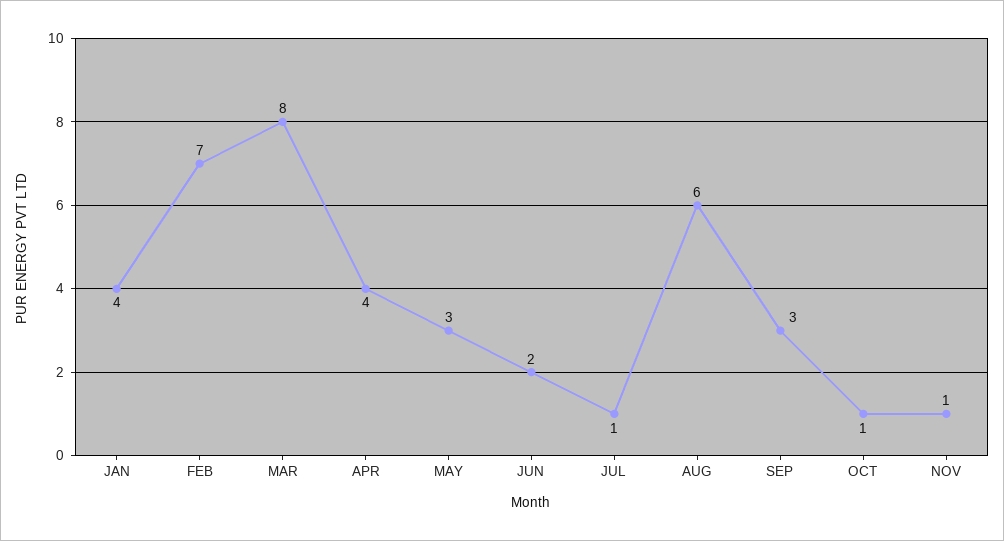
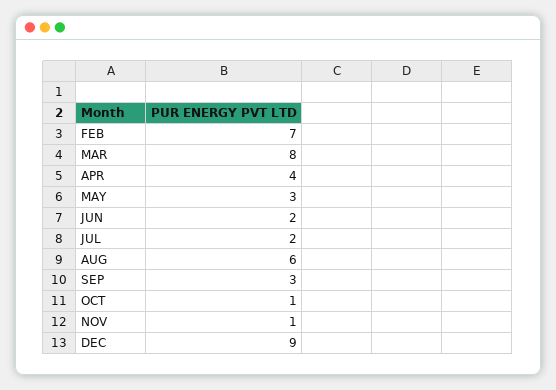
JAN: 4 -> none
JUL: 1 -> 2
DEC: none -> 9

